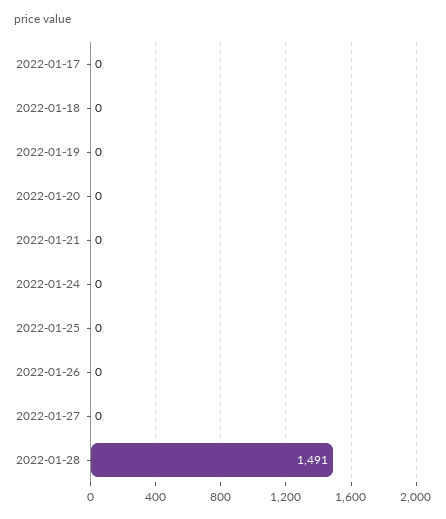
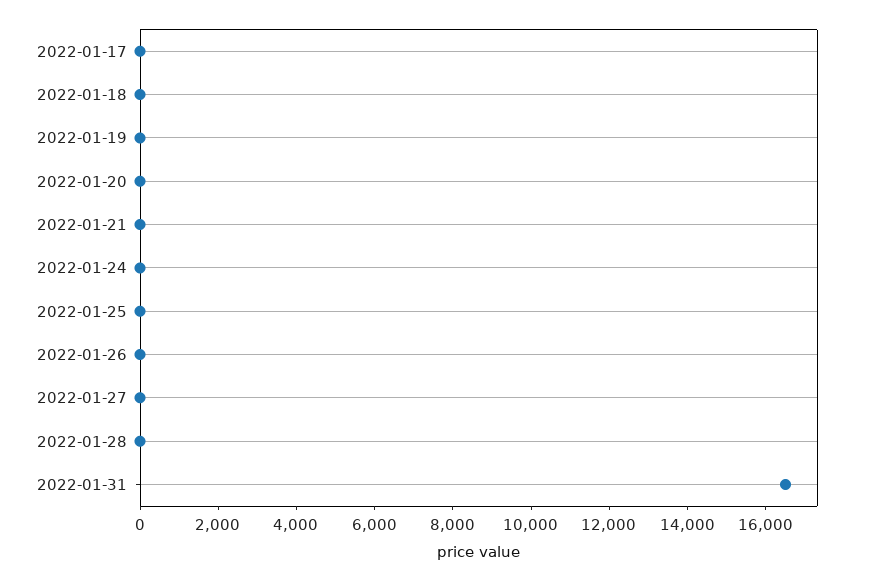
2022-01-28: 1491 -> 0
2022-01-31: none -> 16500

